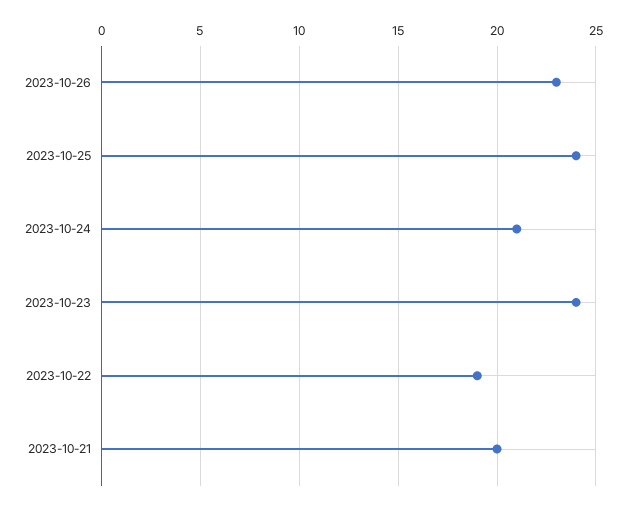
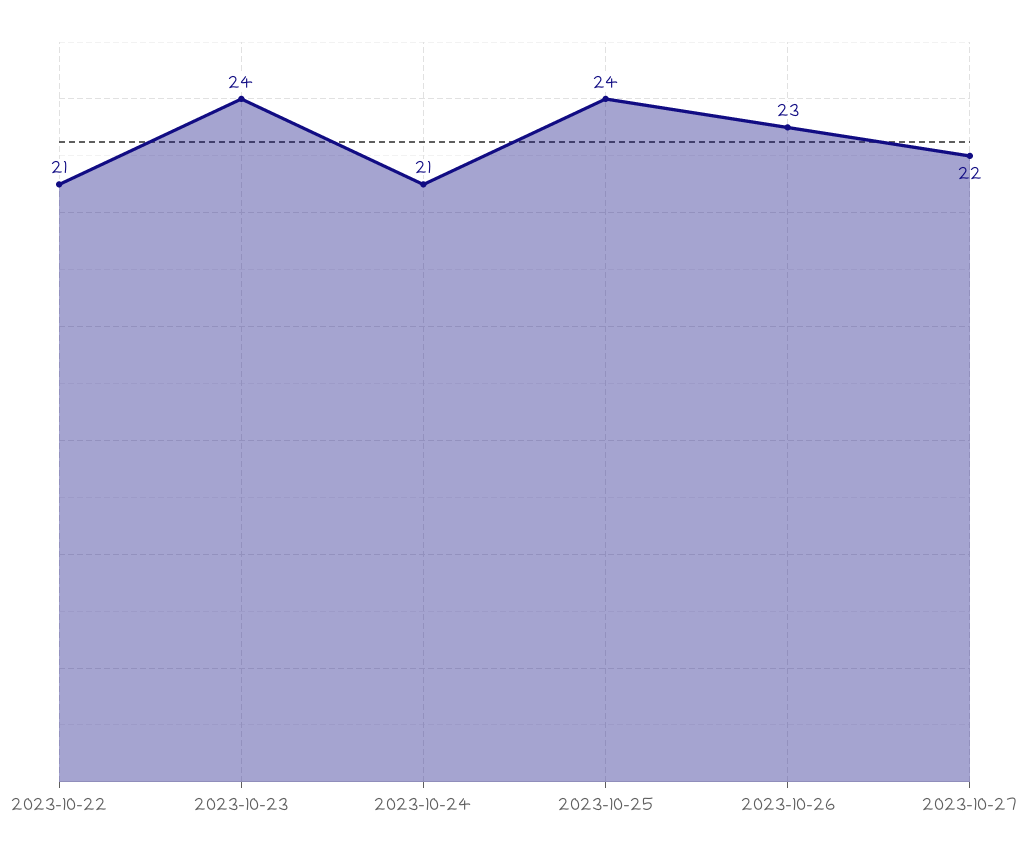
2023-10-22: 19 -> 21
2023-10-21: 20 -> none
2023-10-27: none -> 22

